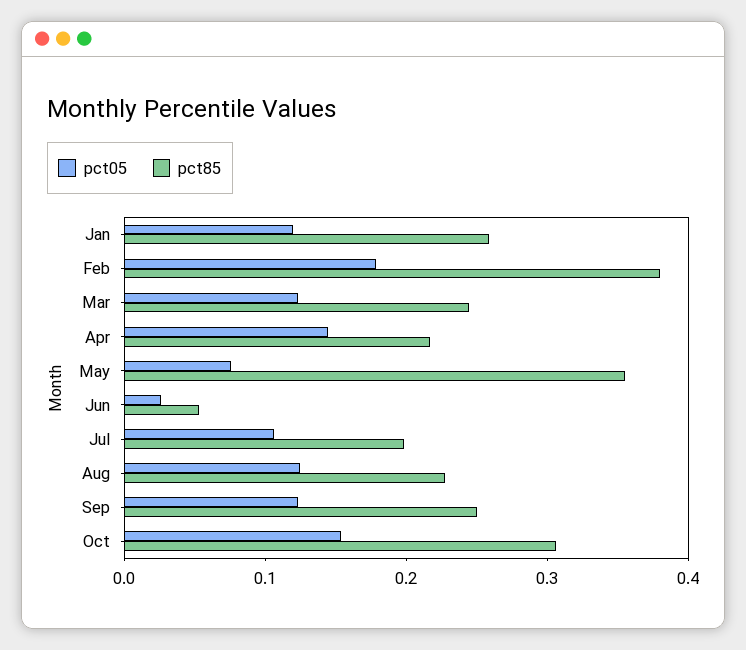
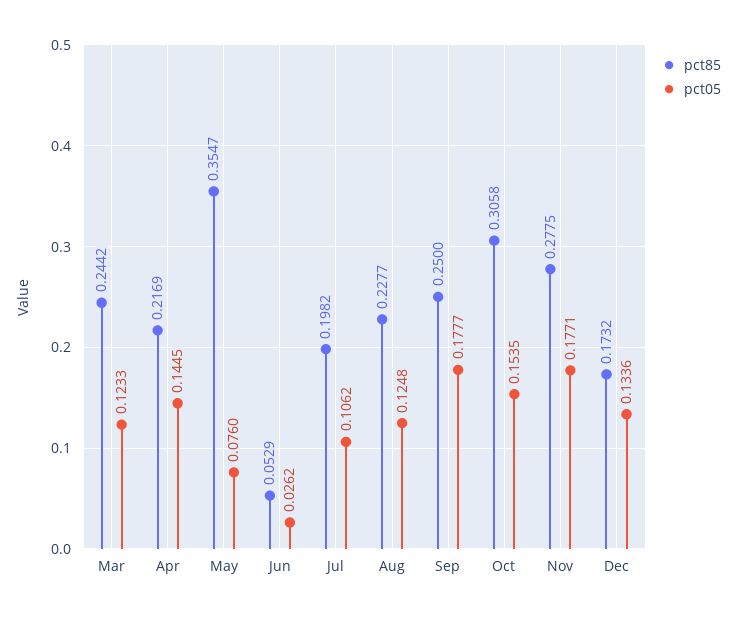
pct05, Jan: 0.12 -> none
pct85, Jan: 0.26 -> none
pct05, Feb: 0.18 -> none
pct85, Feb: 0.38 -> none
pct05, Sep: 0.12 -> 0.1777
pct85, Nov: none -> 0.2775
pct05, Nov: none -> 0.1771
pct85, Dec: none -> 0.1732
pct05, Dec: none -> 0.1336

